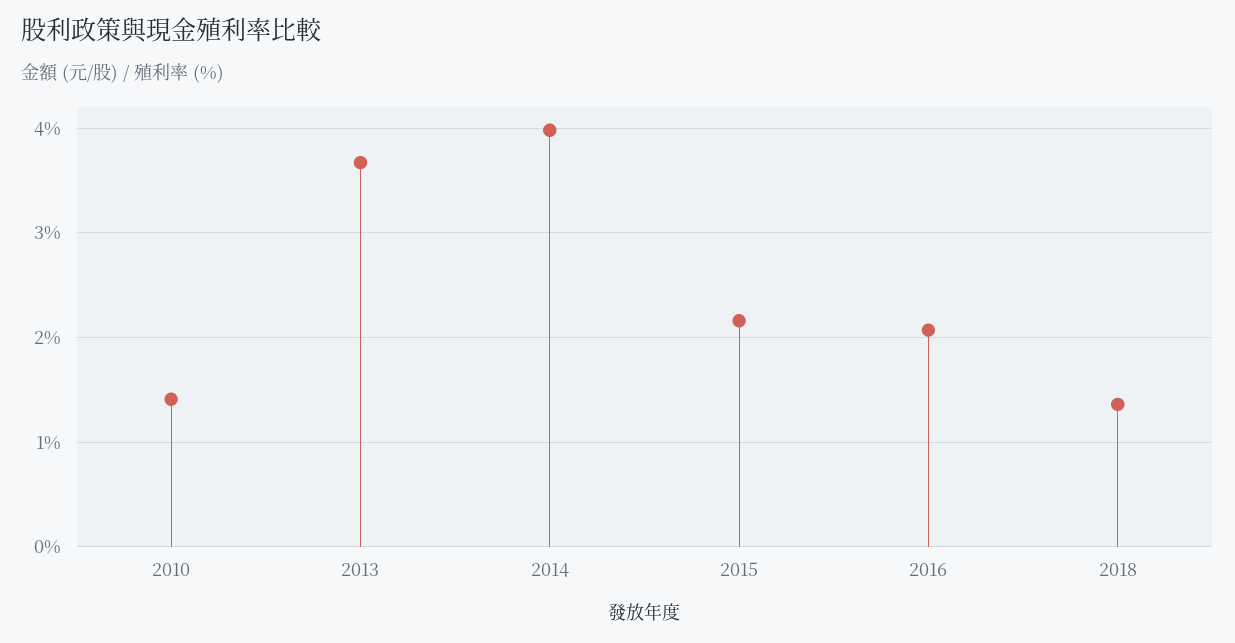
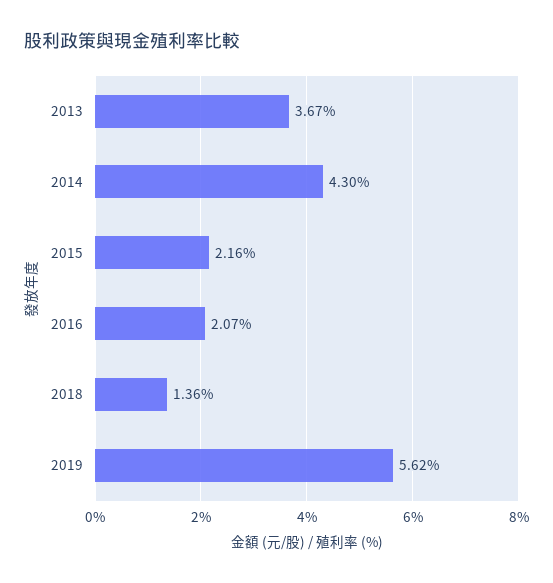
2010: 1.4 -> none
2014: 4 -> 4.3
2019: none -> 5.62

